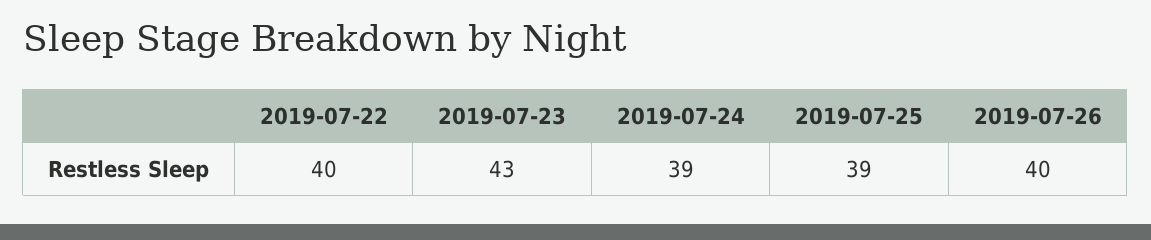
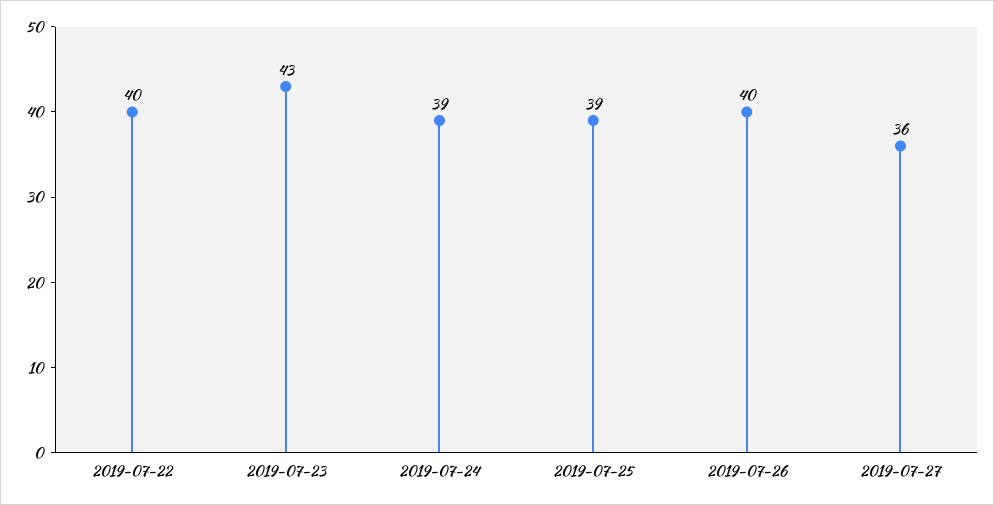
2019-07-27: none -> 36

